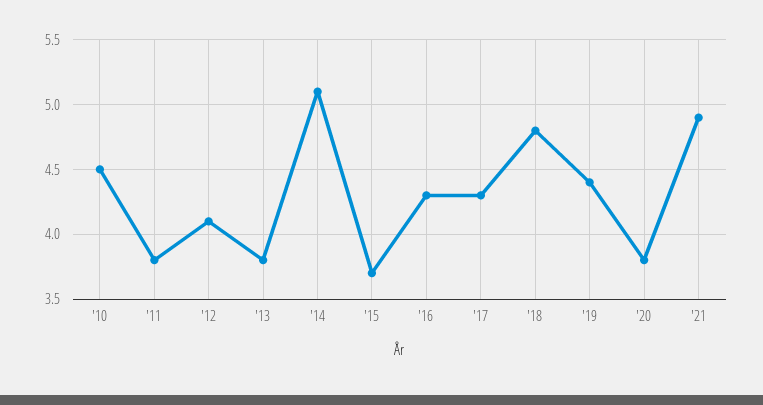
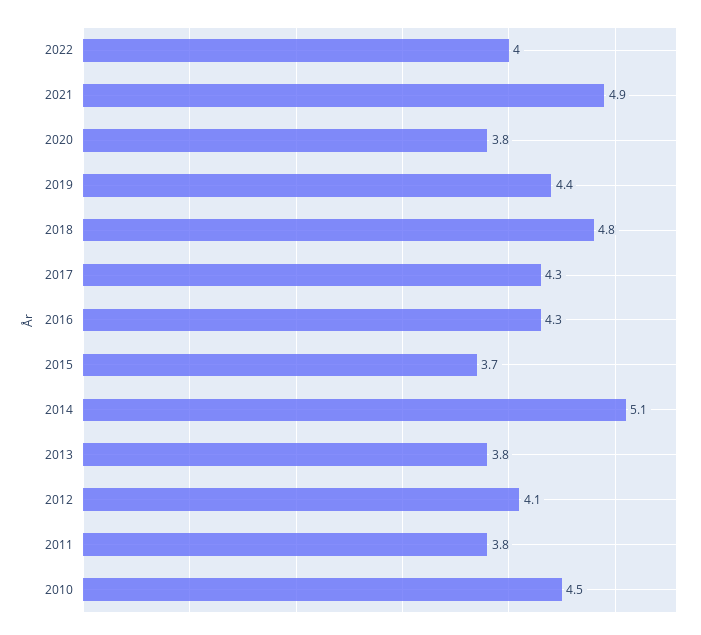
2022: none -> 4

